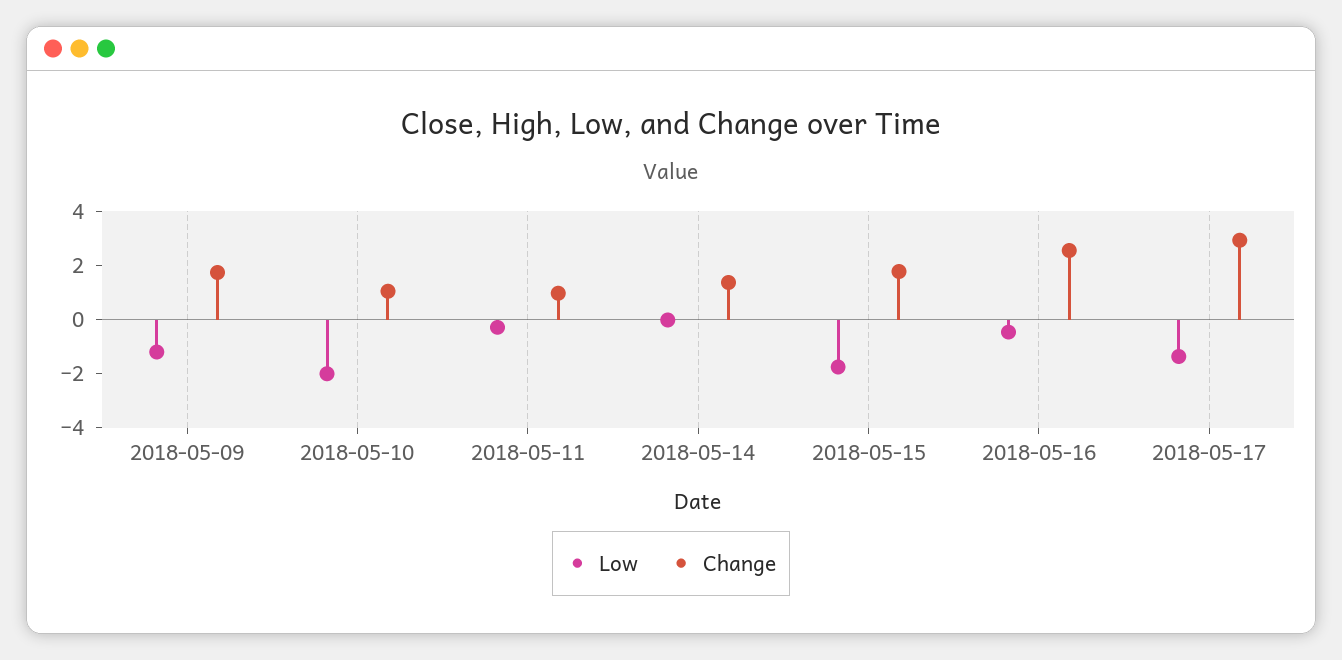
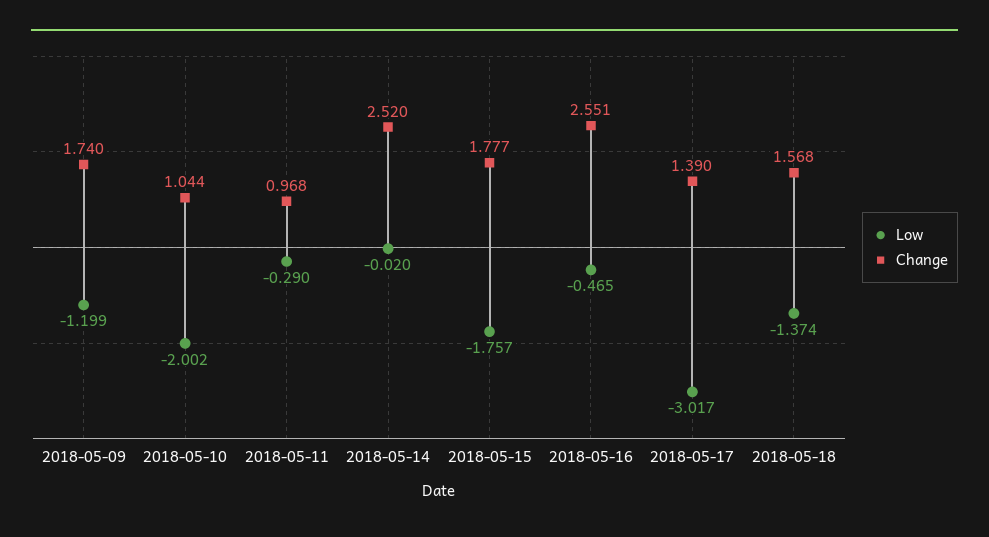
Change, 2018-05-14: 1.5 -> 2.52
Low, 2018-05-17: -1.5 -> -3.017
Change, 2018-05-17: 3 -> 1.39
Low, 2018-05-18: none -> -1.374
Change, 2018-05-18: none -> 1.568

